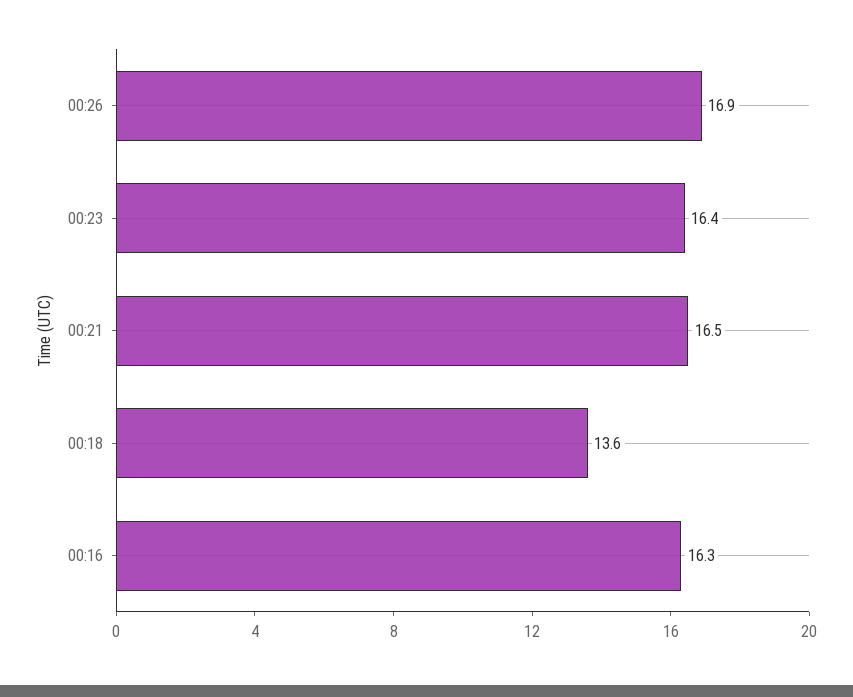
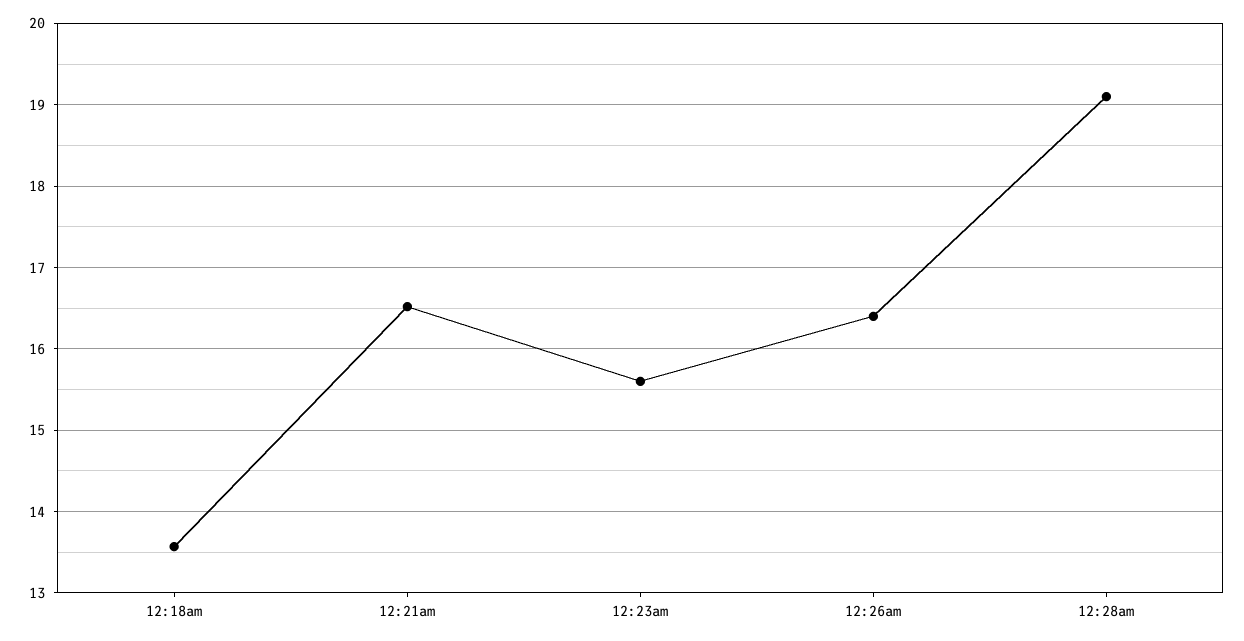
00:26: 16.9 -> 16.4
00:23: 16.4 -> 15.6
00:16: 16.3 -> none
12:28am: none -> 19.1

